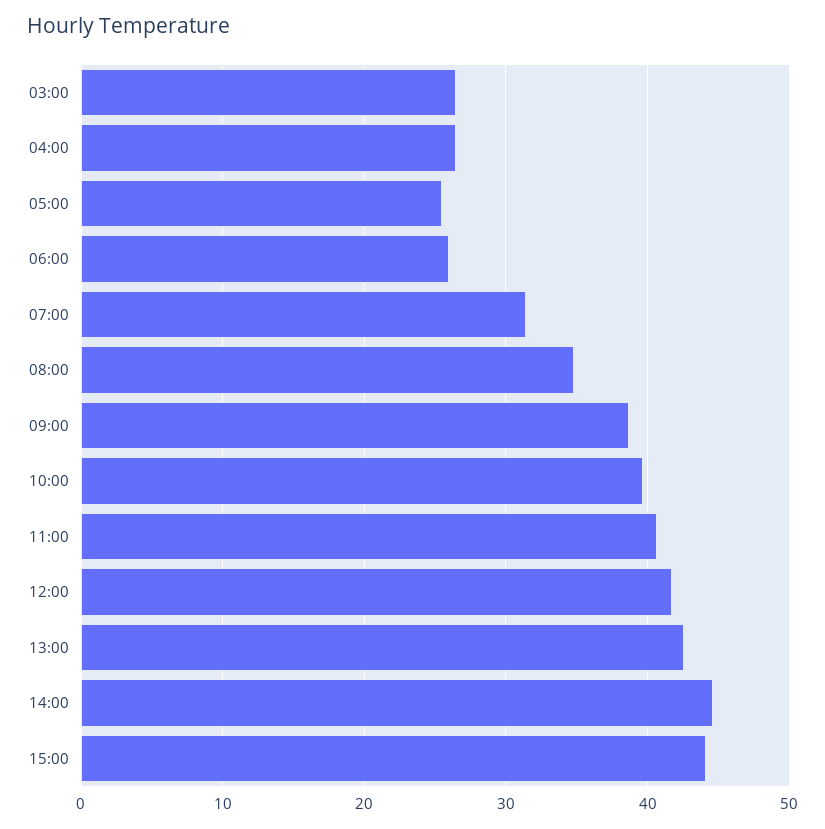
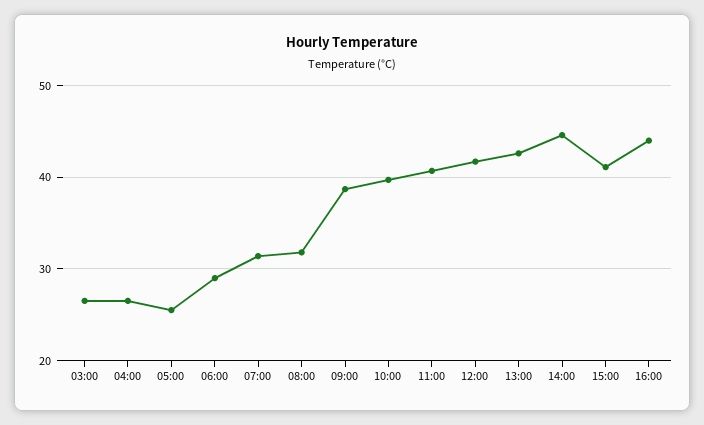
06:00: 26 -> 29
08:00: 35 -> 32
15:00: 44 -> 41
16:00: none -> 44

